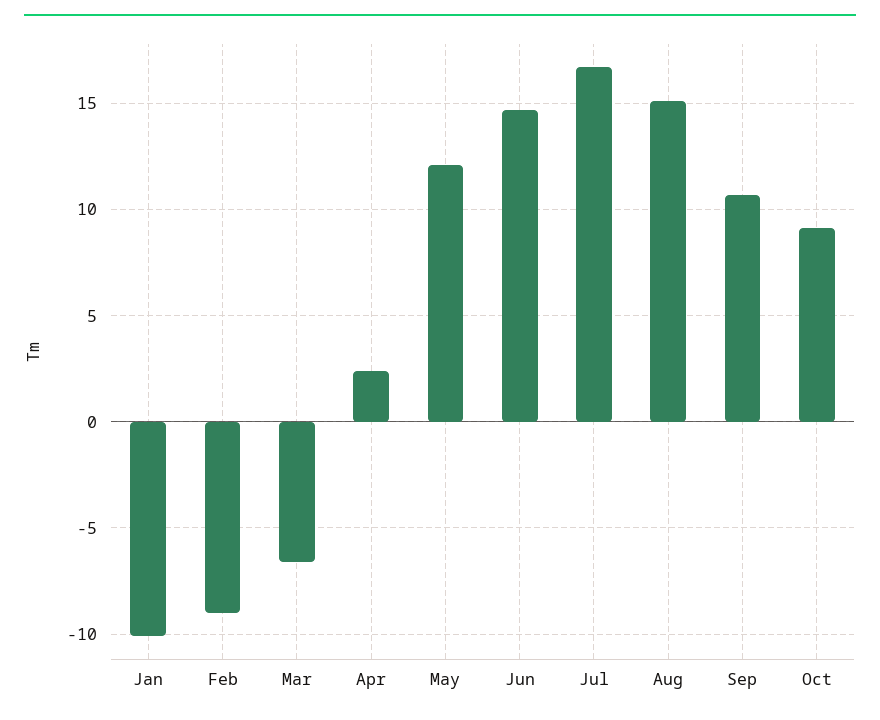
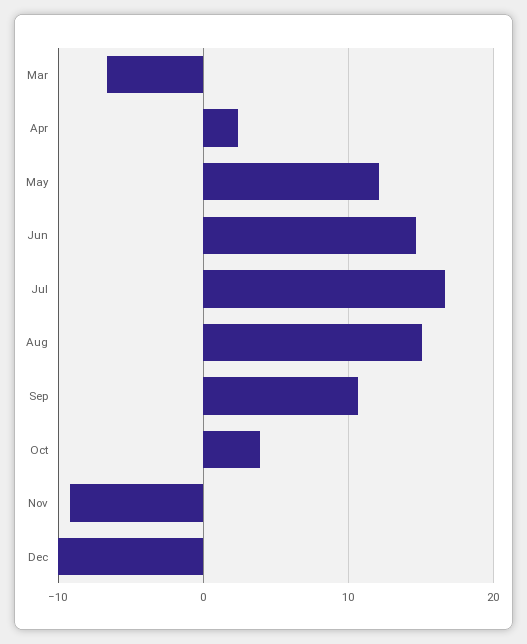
Jan: -10 -> none
Feb: -9 -> none
Oct: 9 -> 4
Nov: none -> -9
Dec: none -> -10

